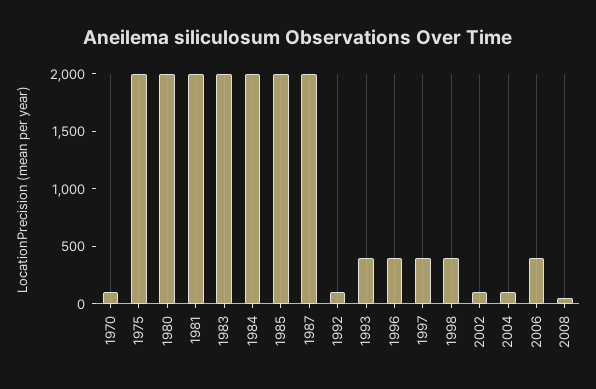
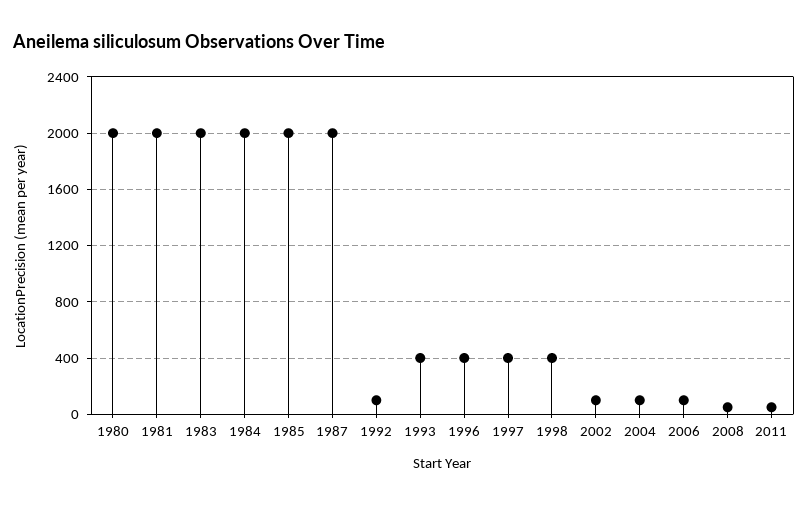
1970: 100 -> none
1975: 2000 -> none
2006: 400 -> 100
2011: none -> 50

